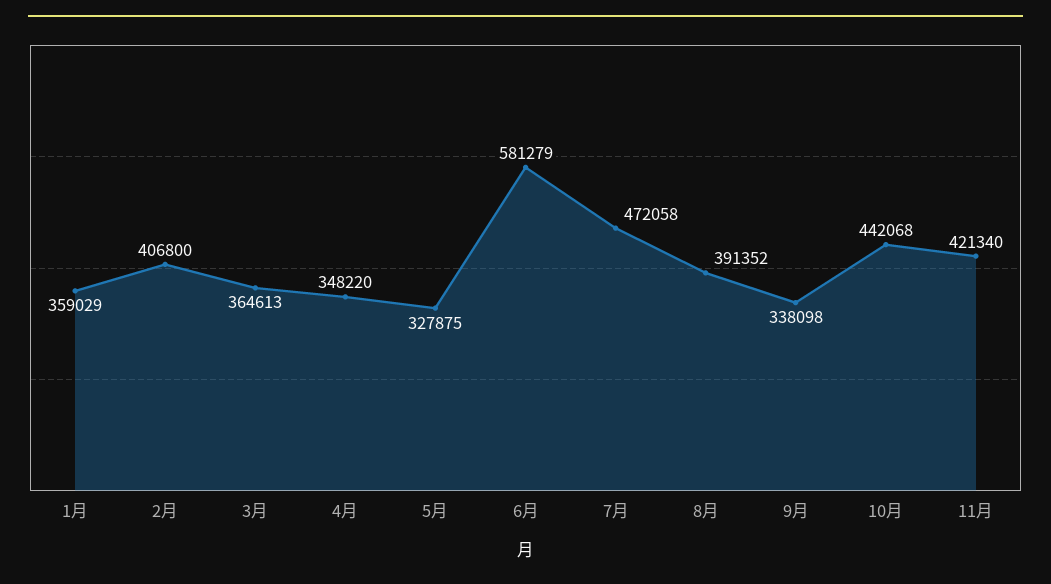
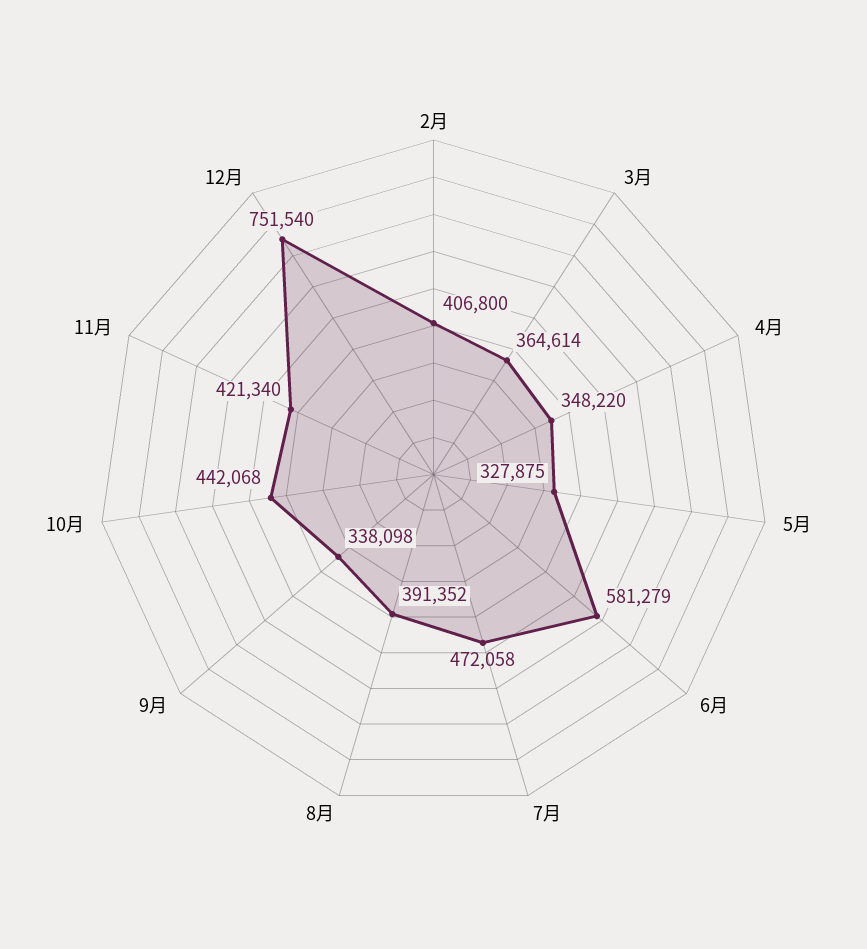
1月: 359029 -> none
3月: 364613 -> 364614
12月: none -> 751540

